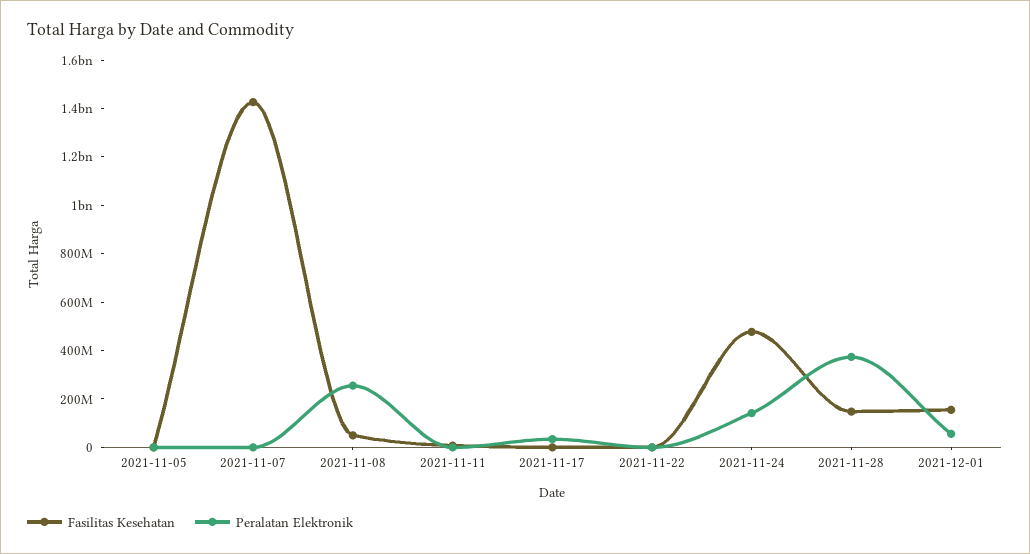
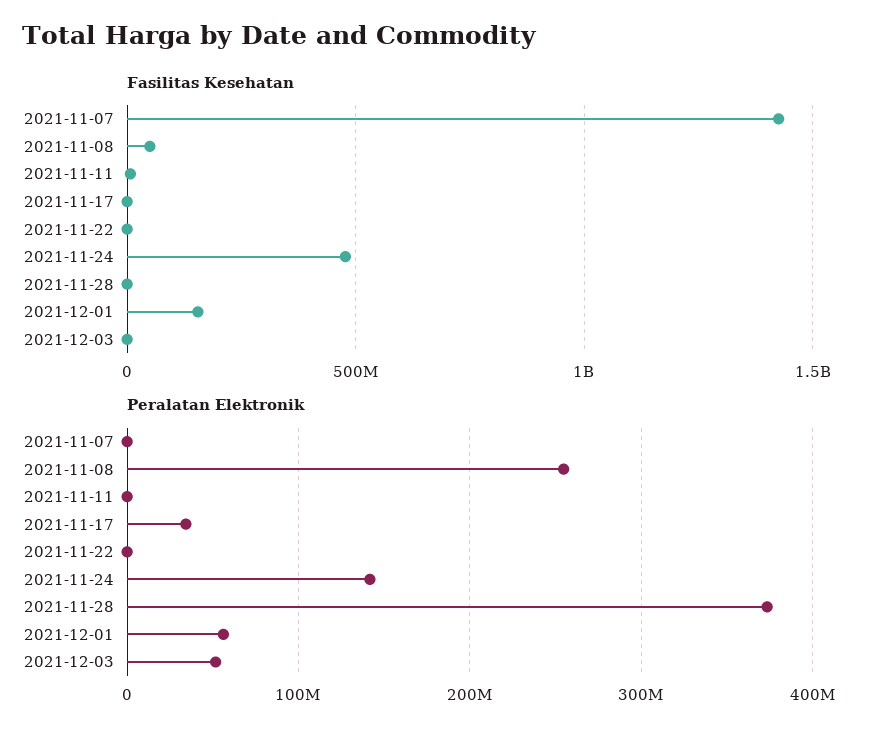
Fasilitas Kesehatan, 2021-11-05: 0 -> none
Peralatan Elektronik, 2021-11-05: 0 -> none
Fasilitas Kesehatan, 2021-11-28: 150000000 -> 0
Fasilitas Kesehatan, 2021-12-03: none -> 0
Peralatan Elektronik, 2021-12-03: none -> 50000000

